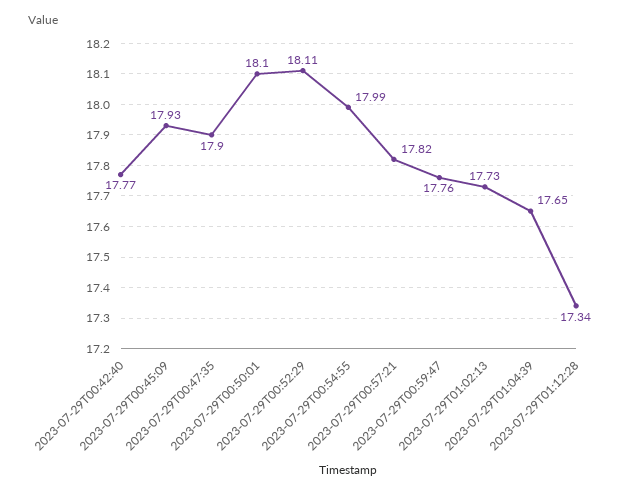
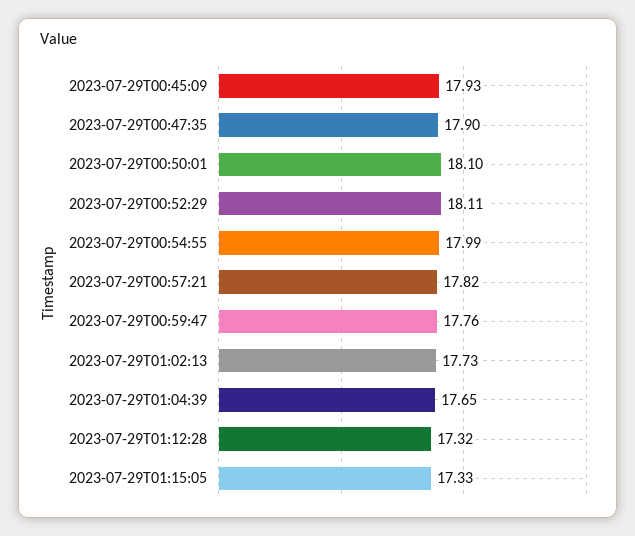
2023-07-29T00:42:40: 17.77 -> none
2023-07-29T01:12:28: 17.34 -> 17.32
2023-07-29T01:15:05: none -> 17.33

